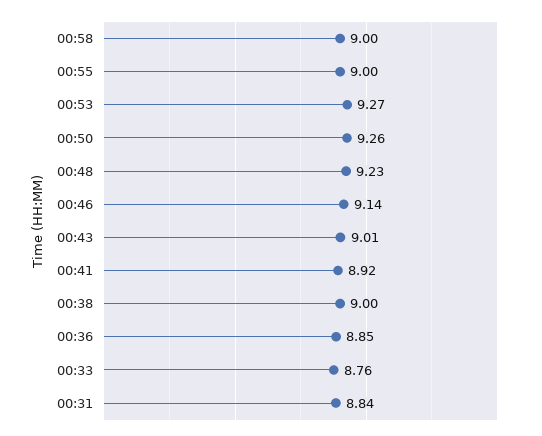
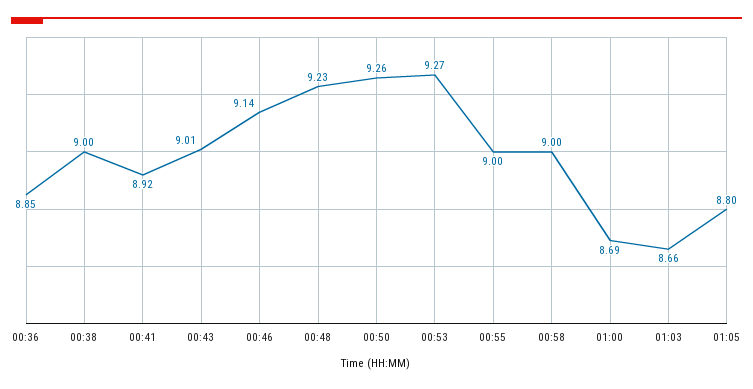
00:33: 8.76 -> none
00:31: 8.84 -> none
01:00: none -> 8.69
01:03: none -> 8.66
01:05: none -> 8.8

